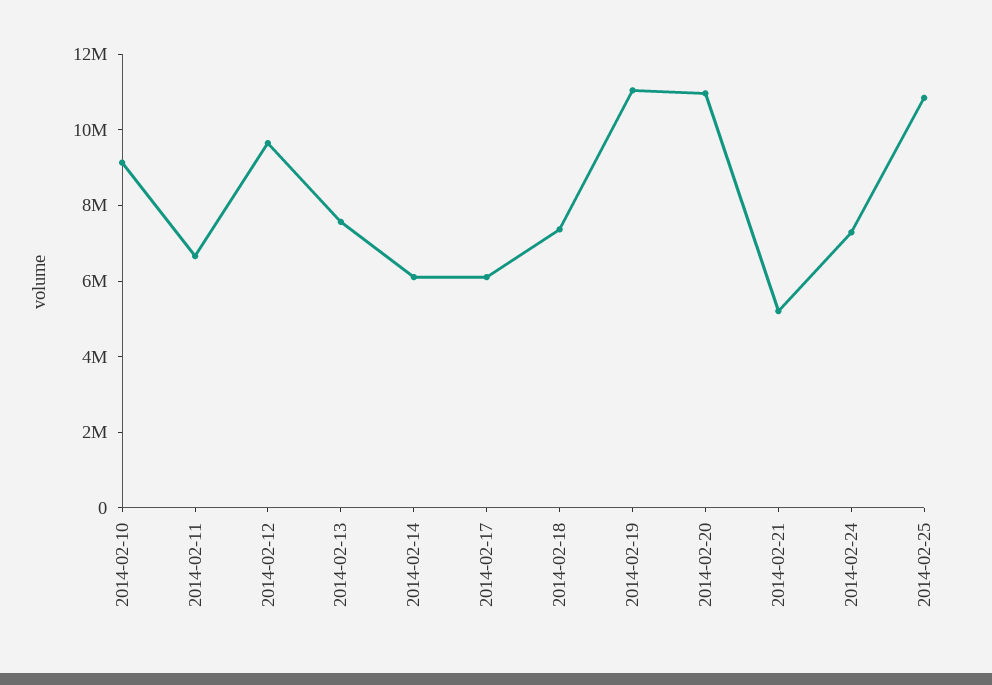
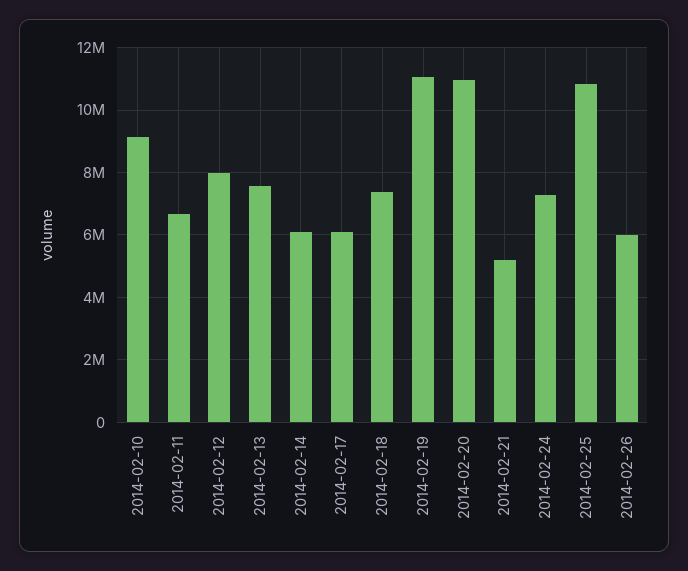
2014-02-12: 9500000 -> 8000000
2014-02-26: none -> 6000000

